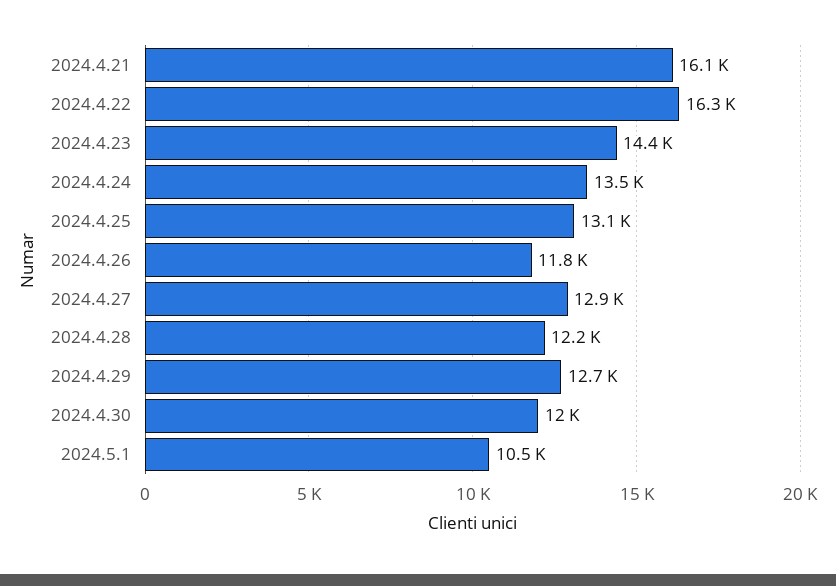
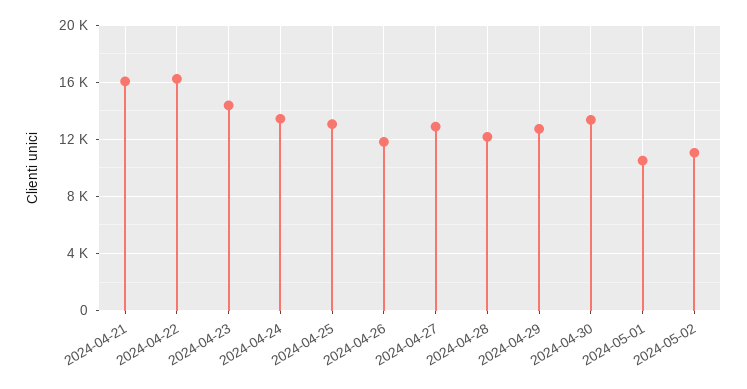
2024.4.30: 12000 -> 13500
2024-05-02: none -> 11000

